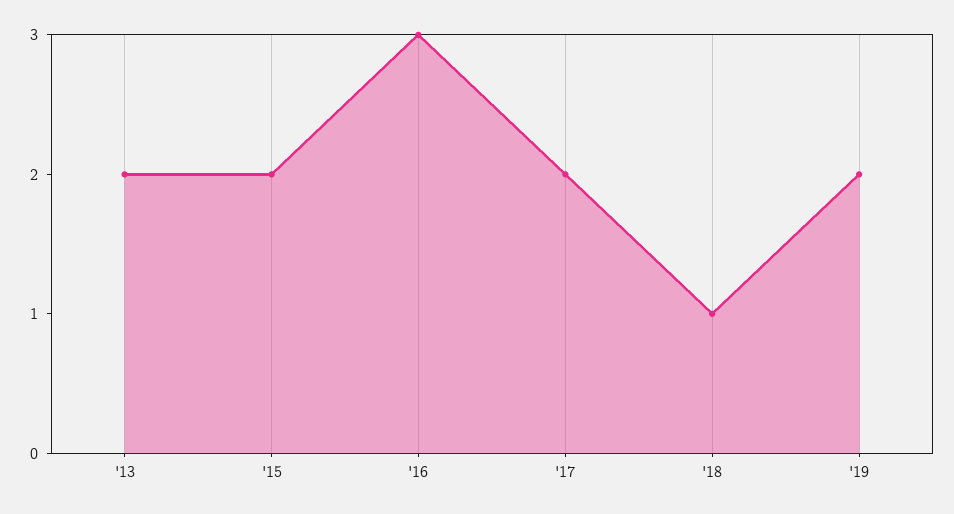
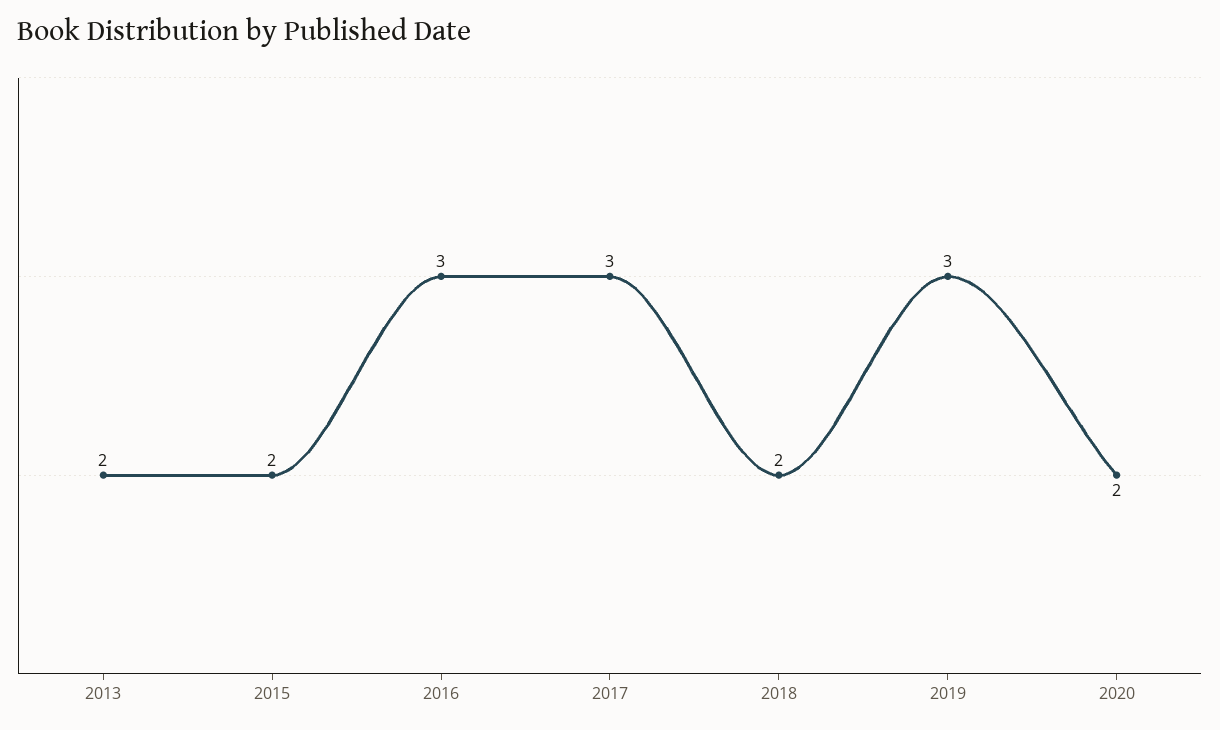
'17: 2 -> 3
'18: 1 -> 2
'19: 2 -> 3
2020: none -> 2

